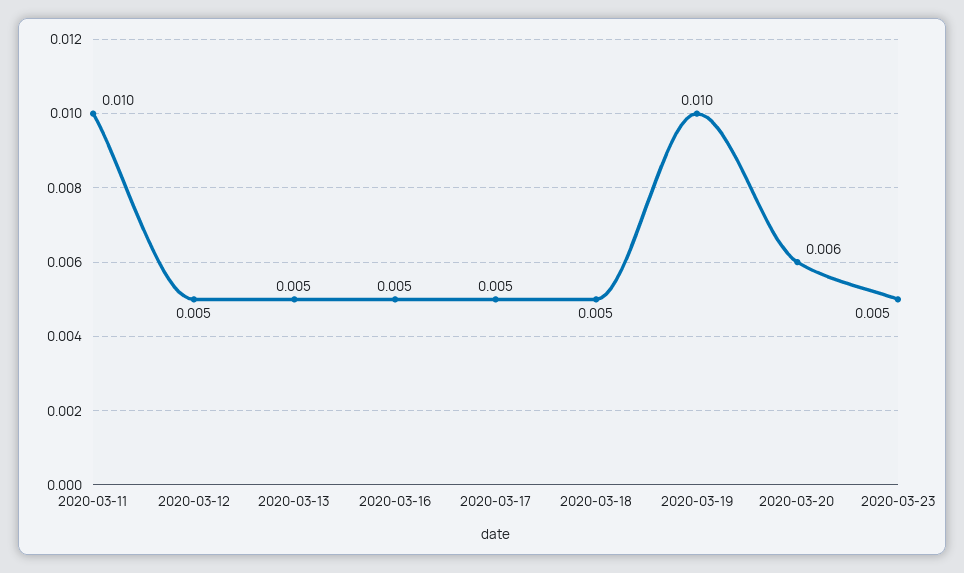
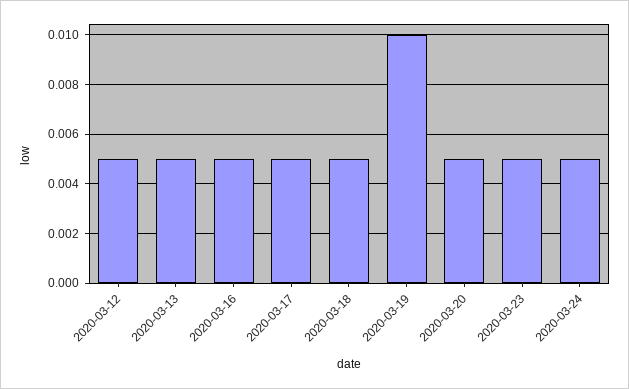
2020-03-11: 0.01 -> none
2020-03-20: 0.006 -> 0.005
2020-03-24: none -> 0.005

